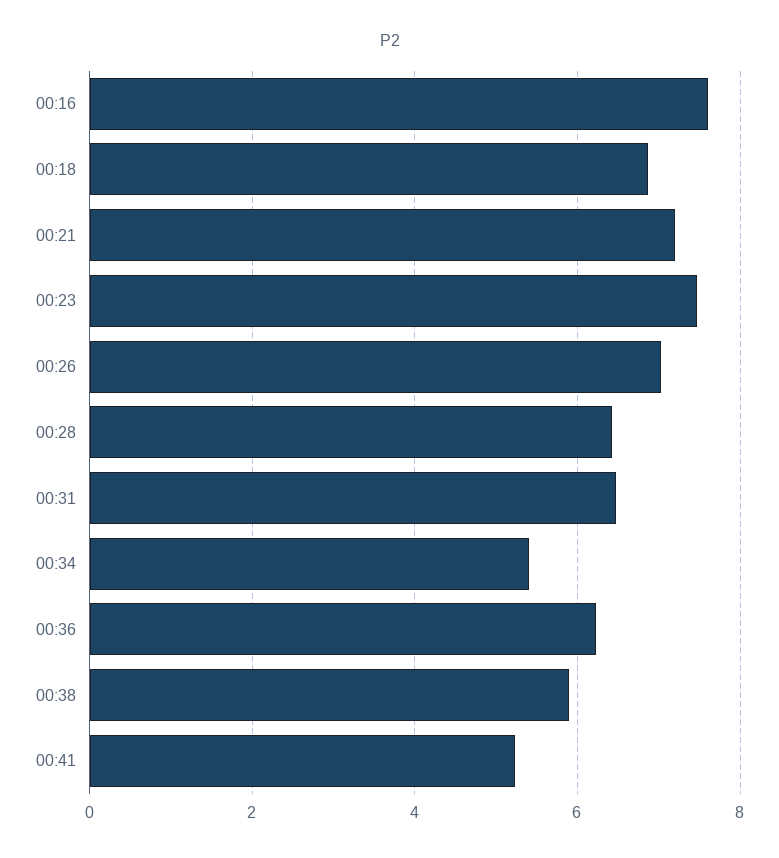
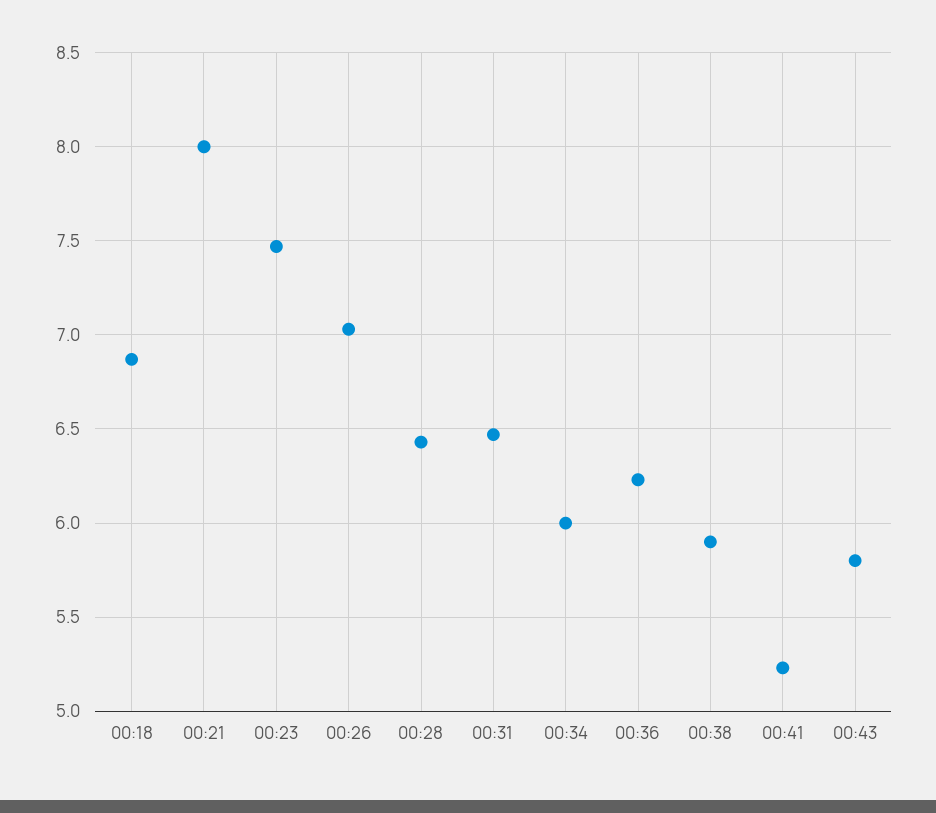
00:16: 7.6 -> none
00:21: 7.2 -> 8
00:34: 5.4 -> 6
00:43: none -> 5.8

